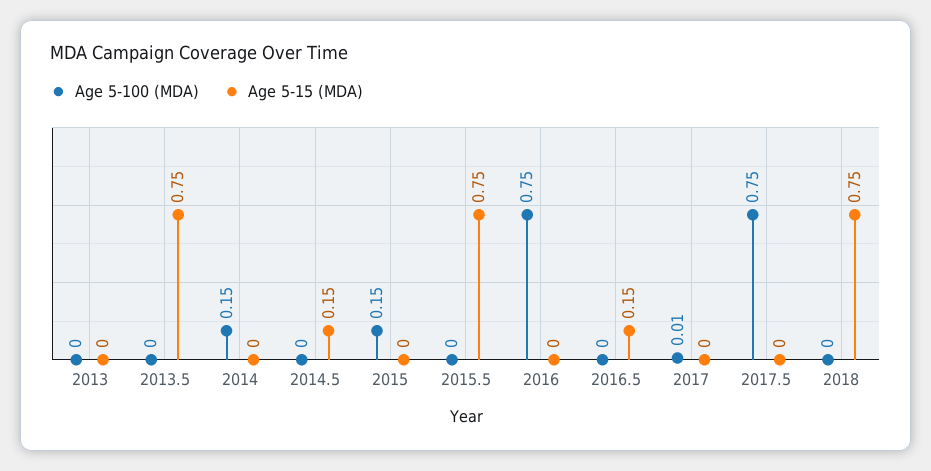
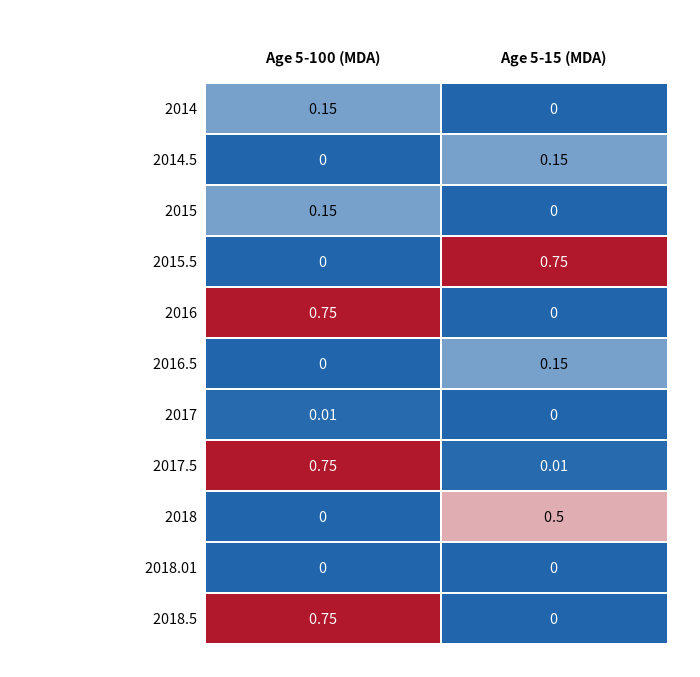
Age 5-100 (MDA), 2013: 0 -> none
Age 5-15 (MDA), 2013: 0 -> none
Age 5-100 (MDA), 2013.5: 0 -> none
Age 5-15 (MDA), 2013.5: 0.75 -> none
Age 5-15 (MDA), 2017.5: 0 -> 0.01
Age 5-15 (MDA), 2018: 0.75 -> 0.5
Age 5-100 (MDA), 2018.01: none -> 0
Age 5-15 (MDA), 2018.01: none -> 0
Age 5-100 (MDA), 2018.5: none -> 0.75
Age 5-15 (MDA), 2018.5: none -> 0

